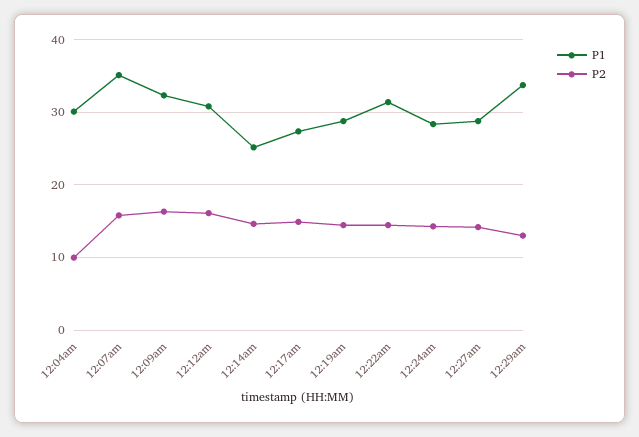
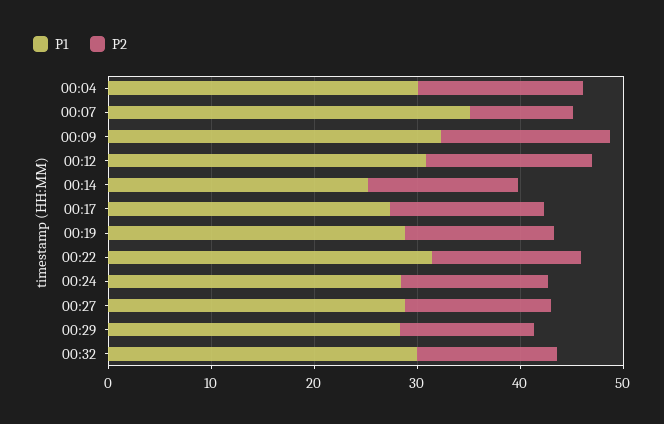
P2, 12:04am: 10 -> 16
P2, 12:07am: 16 -> 10
P1, 12:29am: 34 -> 28
P1, 00:32: none -> 30
P2, 00:32: none -> 14

